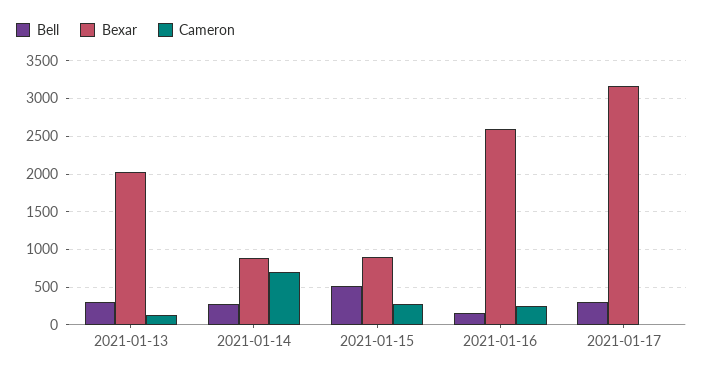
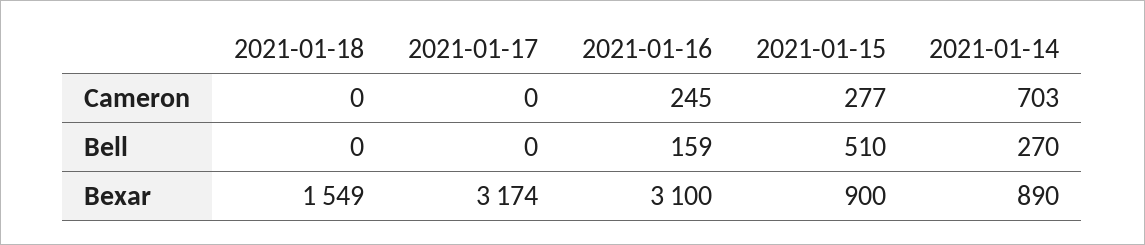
Bell, 2021-01-13: 300 -> none
Bexar, 2021-01-13: 2000 -> none
Cameron, 2021-01-13: 100 -> none
Bexar, 2021-01-16: 2600 -> 3100
Bell, 2021-01-17: 300 -> 0
Cameron, 2021-01-18: none -> 0
Bell, 2021-01-18: none -> 0
Bexar, 2021-01-18: none -> 1549

